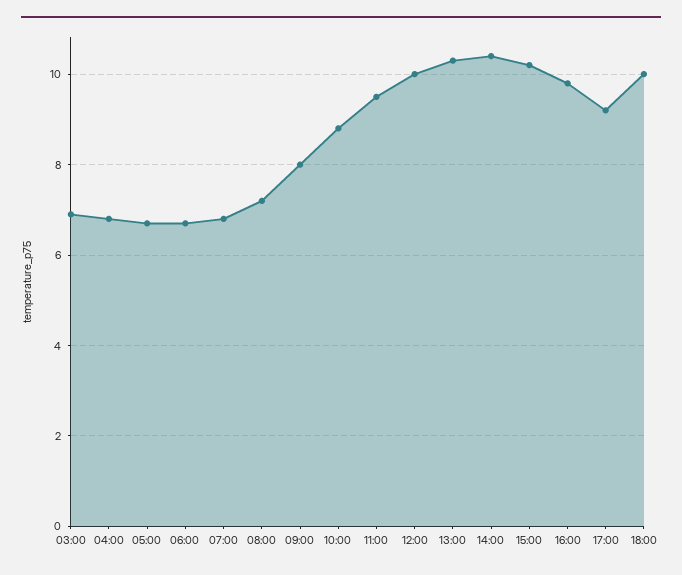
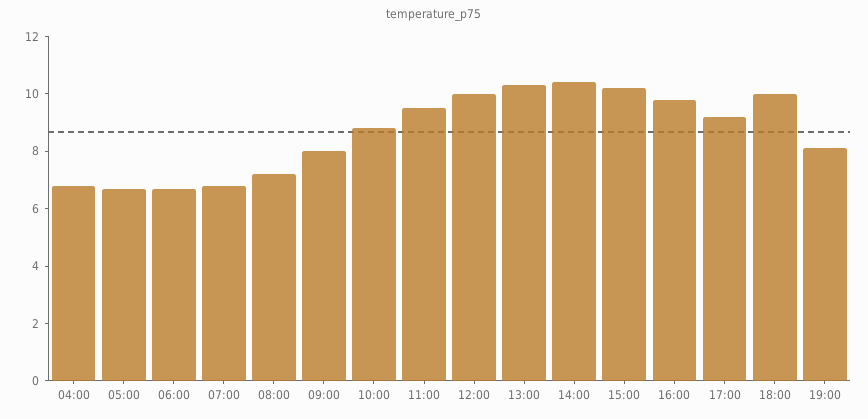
03:00: 7 -> none
19:00: none -> 8

